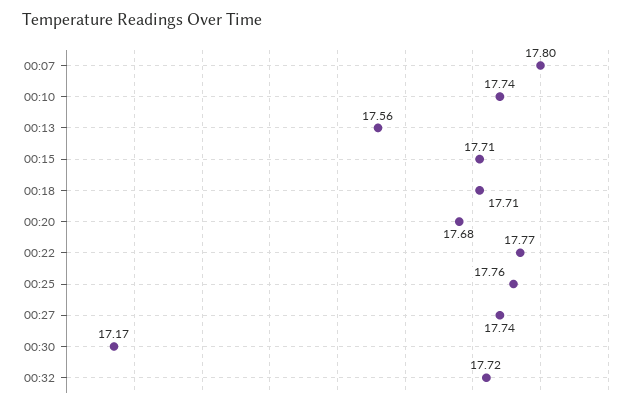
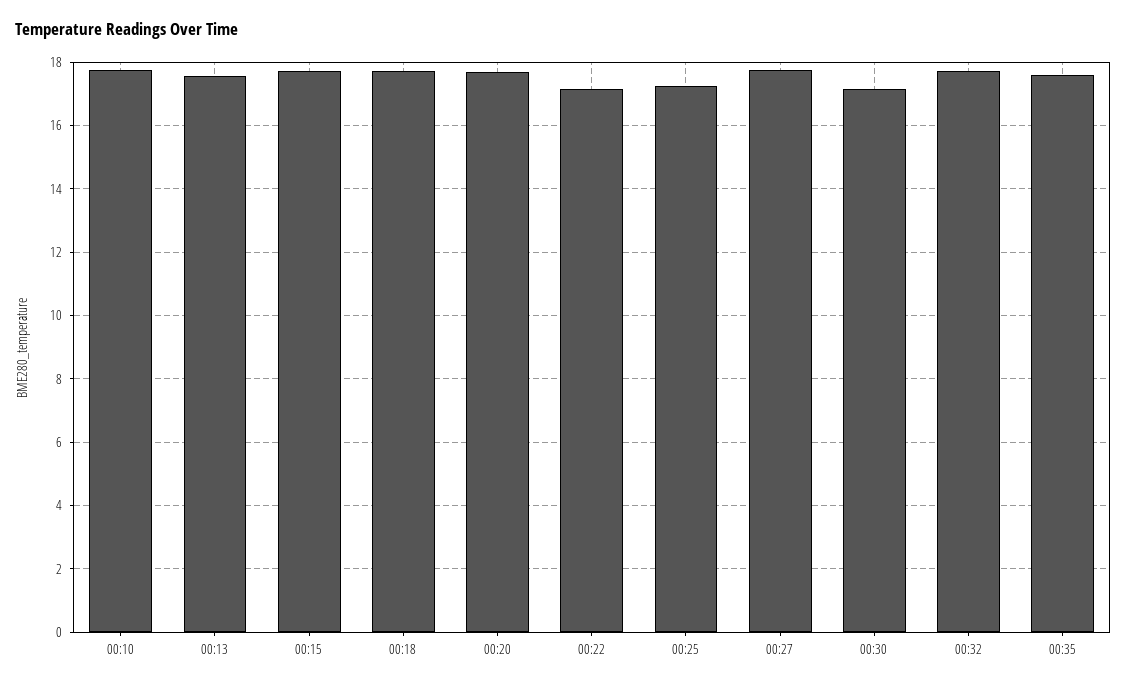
00:07: 17.8 -> none
00:22: 17.77 -> 17.2
00:25: 17.76 -> 17.2
00:35: none -> 17.6

